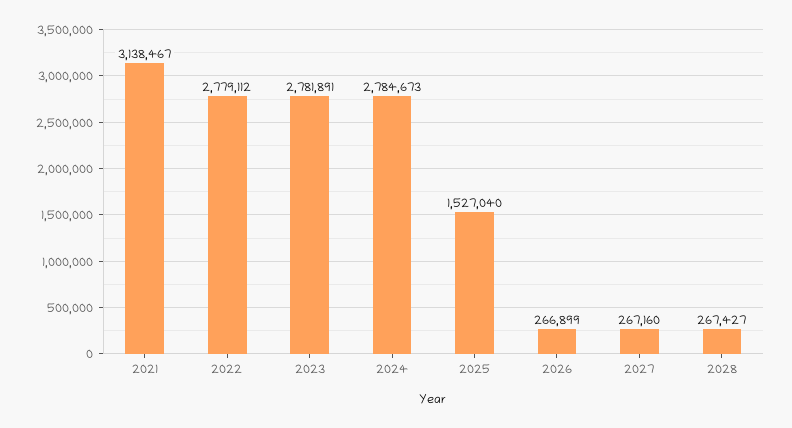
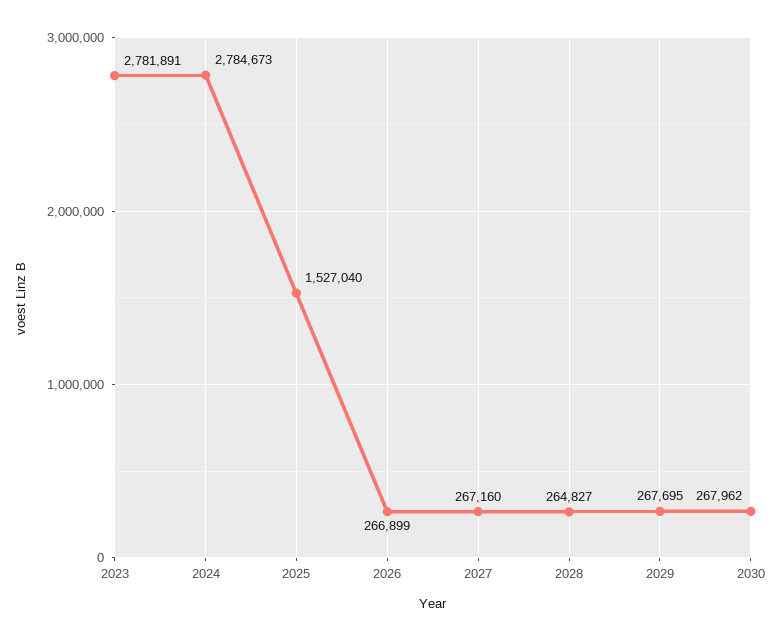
2021: 3138467 -> none
2022: 2779112 -> none
2028: 267427 -> 264827
2029: none -> 267695
2030: none -> 267962

